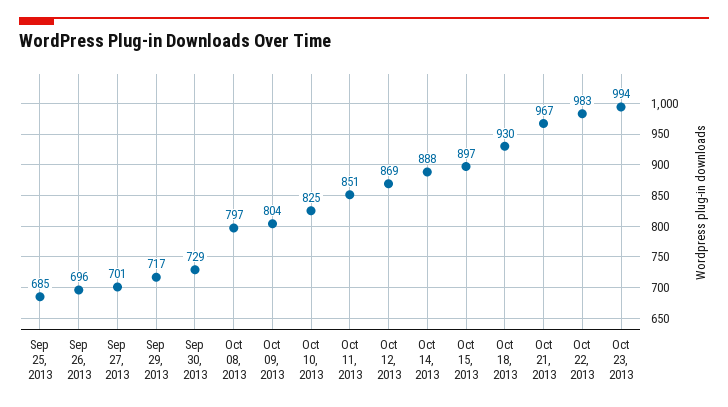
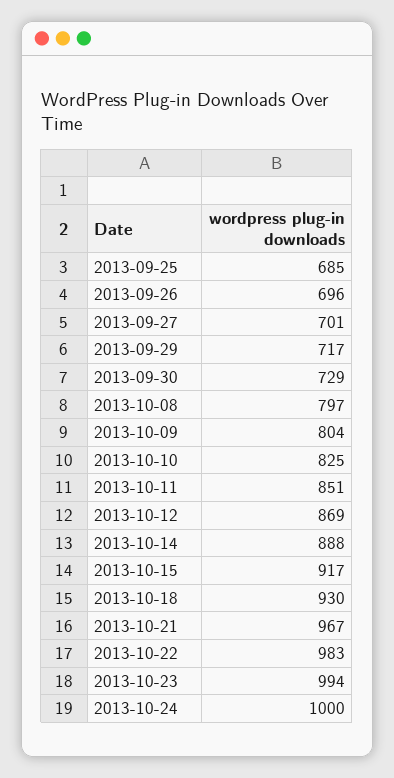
Oct 15, 2013: 897 -> 917
2013-10-24: none -> 1000

